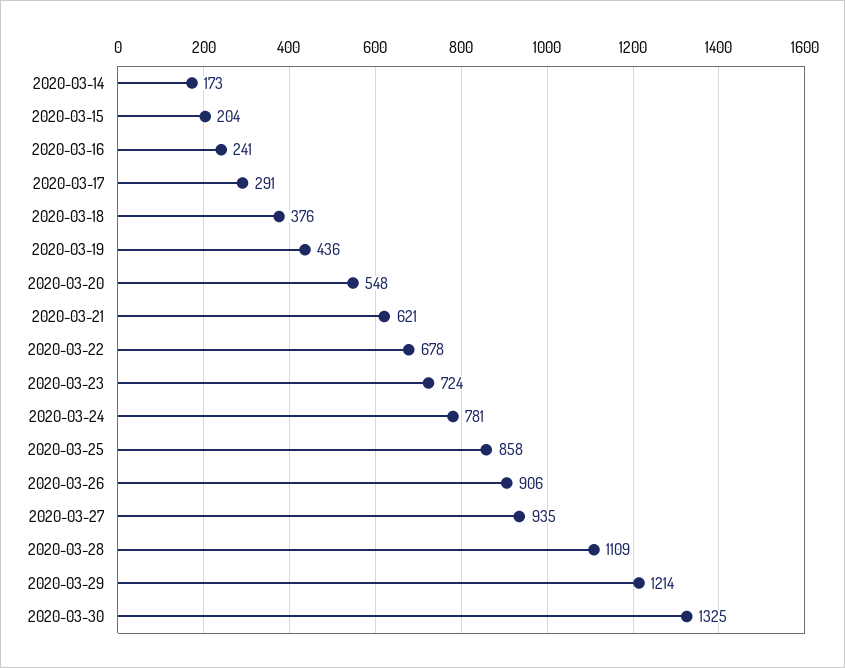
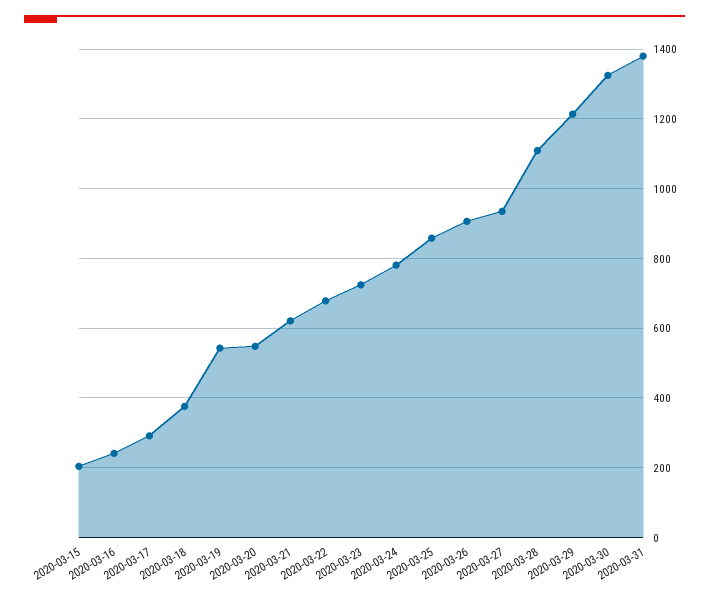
2020-03-14: 173 -> none
2020-03-19: 436 -> 540
2020-03-31: none -> 1380

